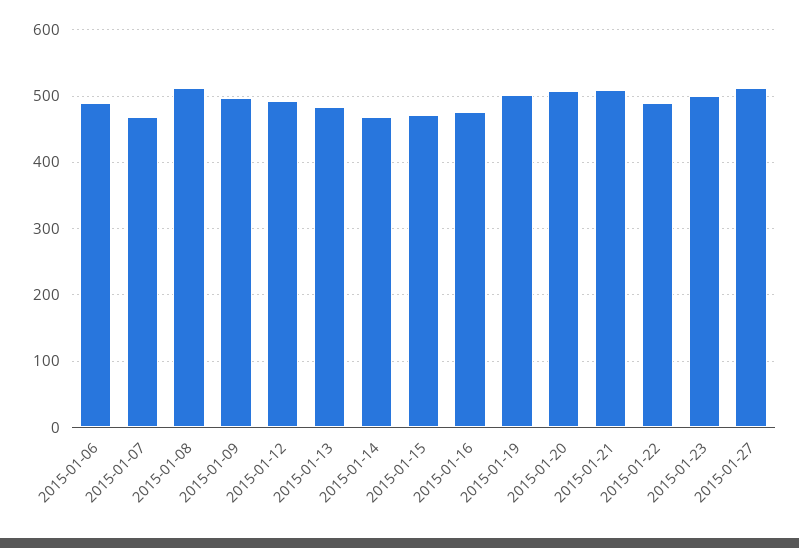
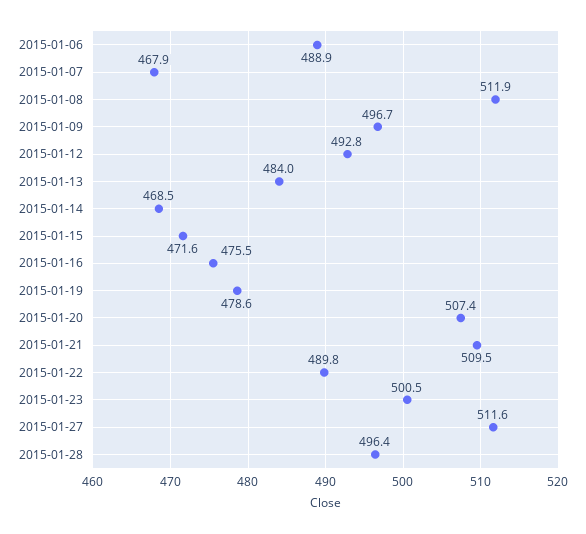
2015-01-19: 500 -> 478.6
2015-01-28: none -> 496.4

